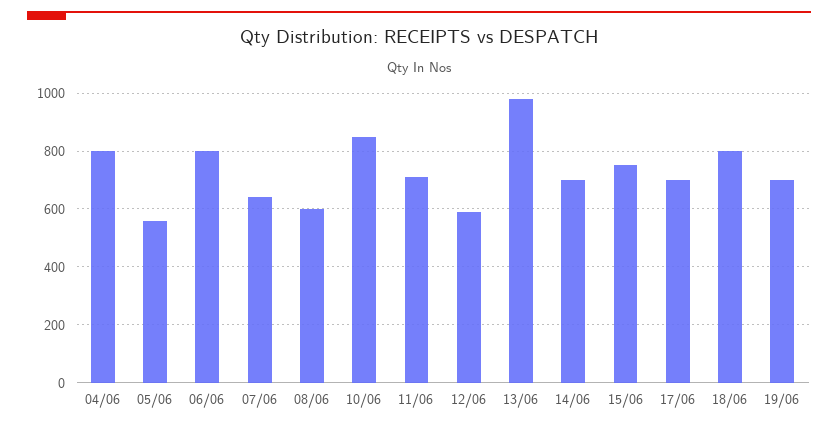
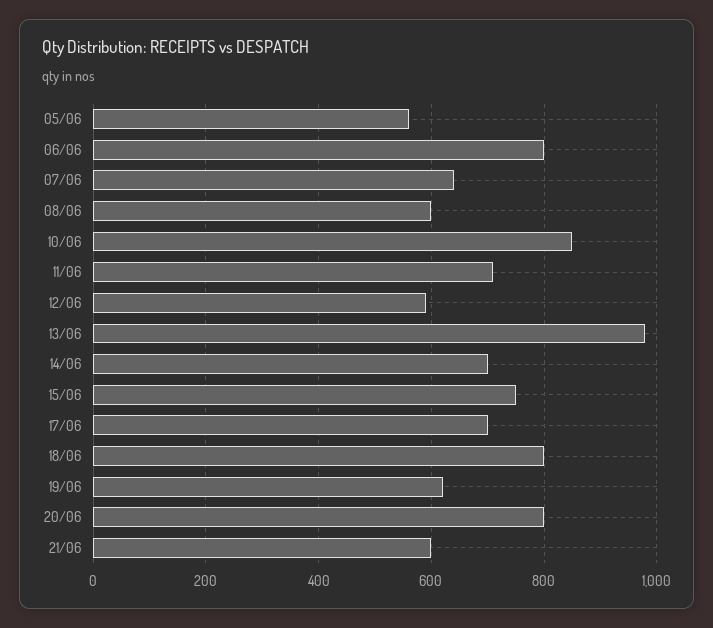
04/06: 800 -> none
19/06: 700 -> 620
20/06: none -> 800
21/06: none -> 600

